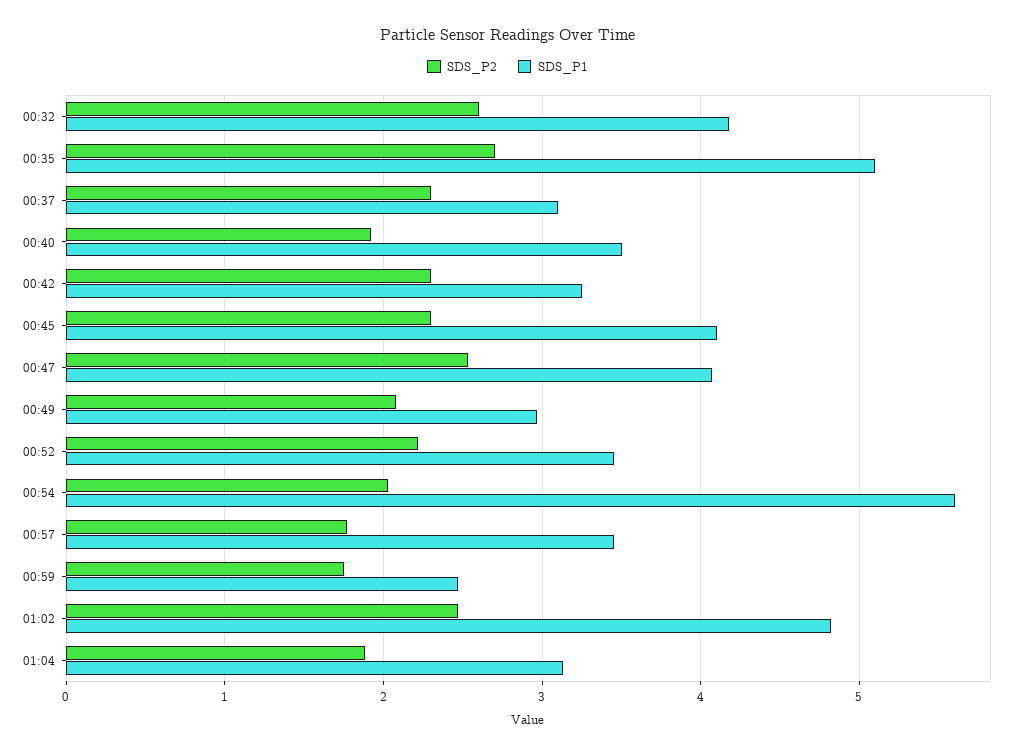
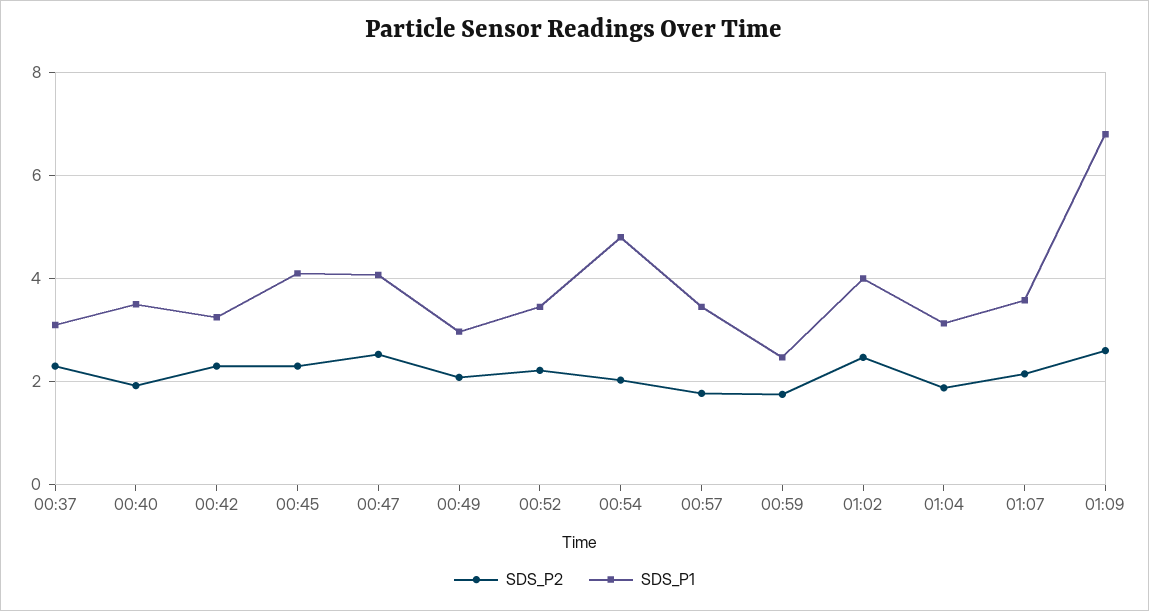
SDS_P2, 00:32: 2.6 -> none
SDS_P1, 00:32: 4.2 -> none
SDS_P2, 00:35: 2.7 -> none
SDS_P1, 00:35: 5.1 -> none
SDS_P1, 00:54: 5.6 -> 4.8
SDS_P1, 01:02: 4.8 -> 4
SDS_P2, 01:07: none -> 2.2
SDS_P1, 01:07: none -> 3.6
SDS_P2, 01:09: none -> 2.6
SDS_P1, 01:09: none -> 6.8

